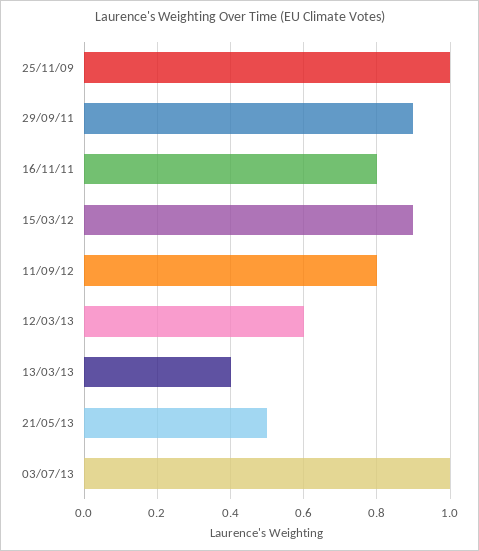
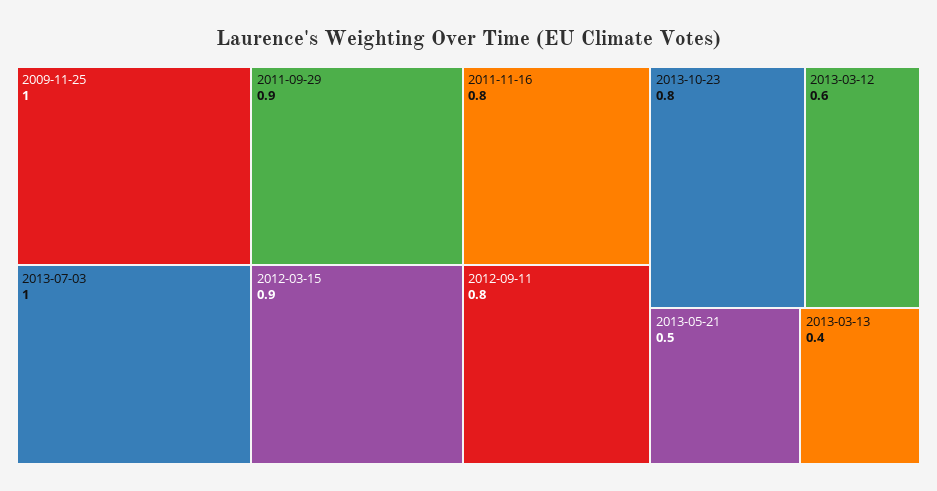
2013-10-23: none -> 0.8

